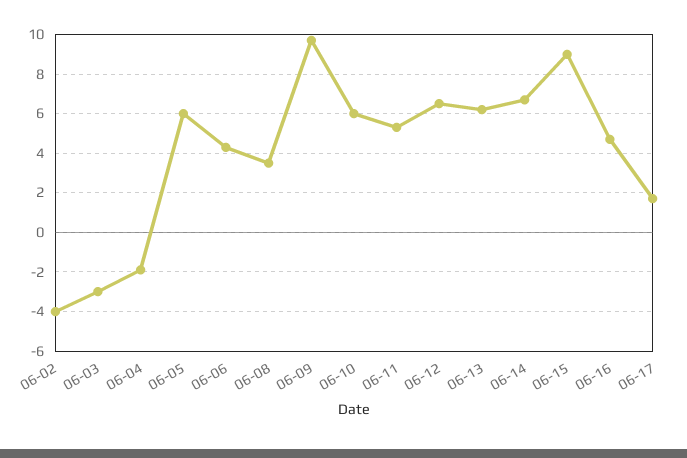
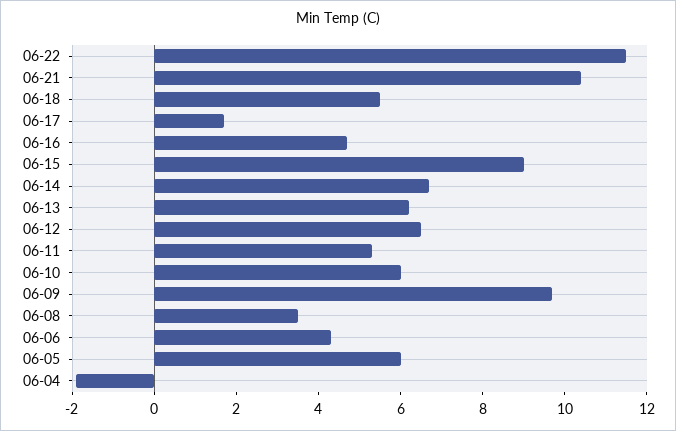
06-02: -4 -> none
06-03: -3 -> none
06-22: none -> 11.5
06-21: none -> 10.5
06-18: none -> 5.5

